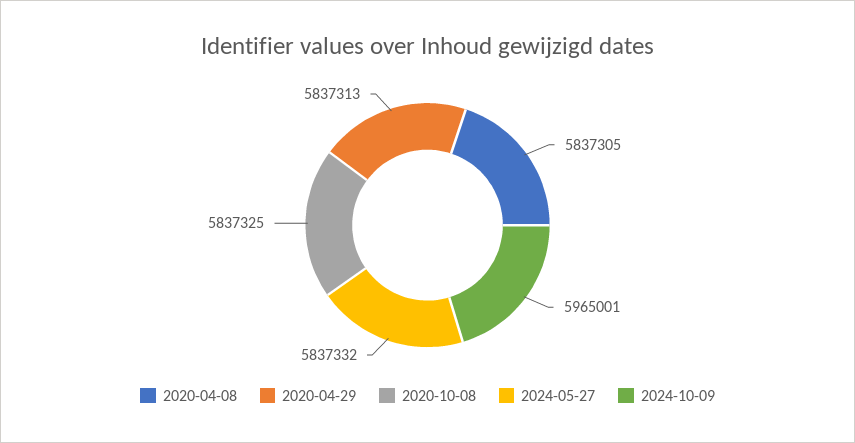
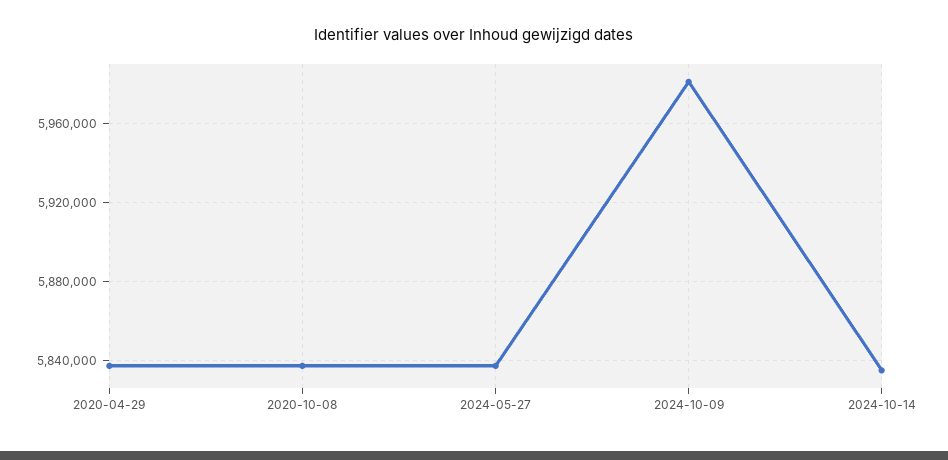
2020-04-08: 5837305 -> none
2024-10-09: 5965001 -> 5980000
2024-10-14: none -> 5835000

